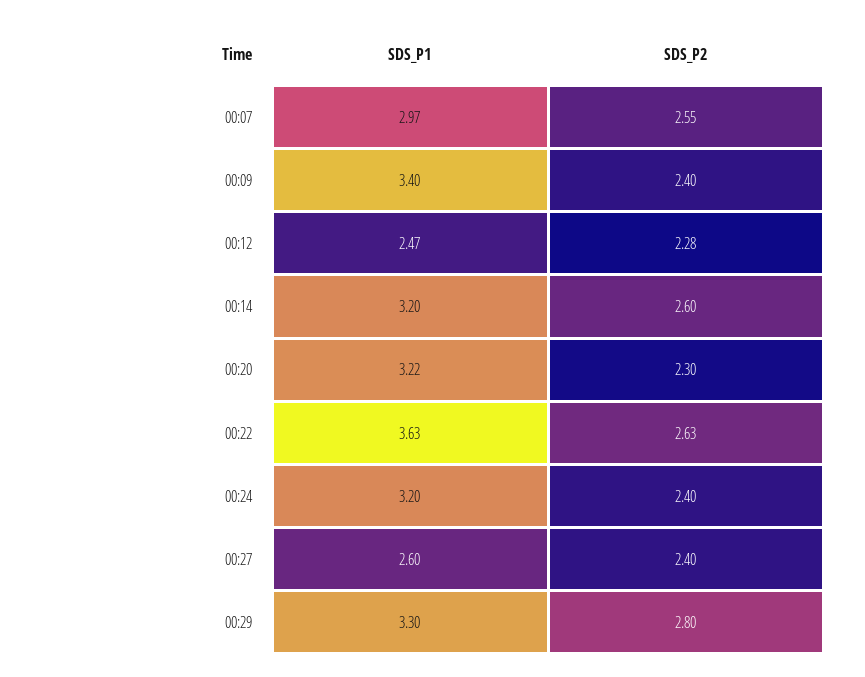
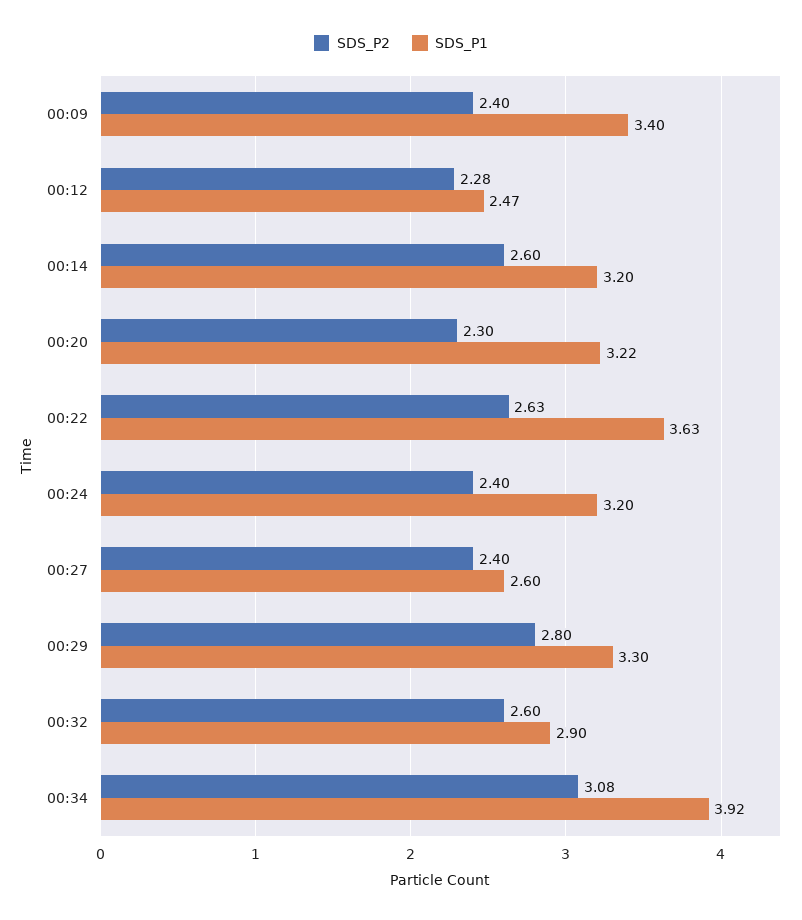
SDS_P1, 00:07: 2.97 -> none
SDS_P2, 00:07: 2.55 -> none
SDS_P2, 00:32: none -> 2.6
SDS_P1, 00:32: none -> 2.9
SDS_P2, 00:34: none -> 3.08
SDS_P1, 00:34: none -> 3.92

